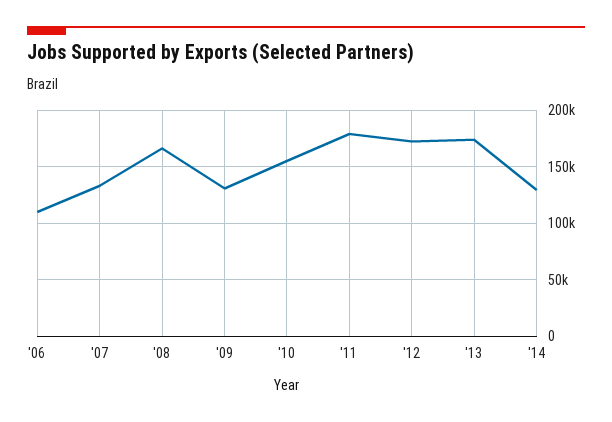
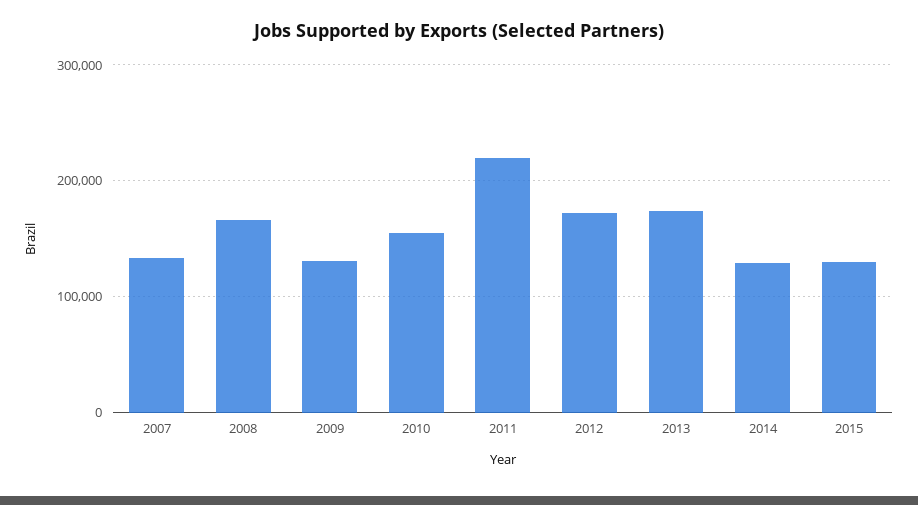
'06: 110000 -> none
'11: 180000 -> 220000
2015: none -> 130000

